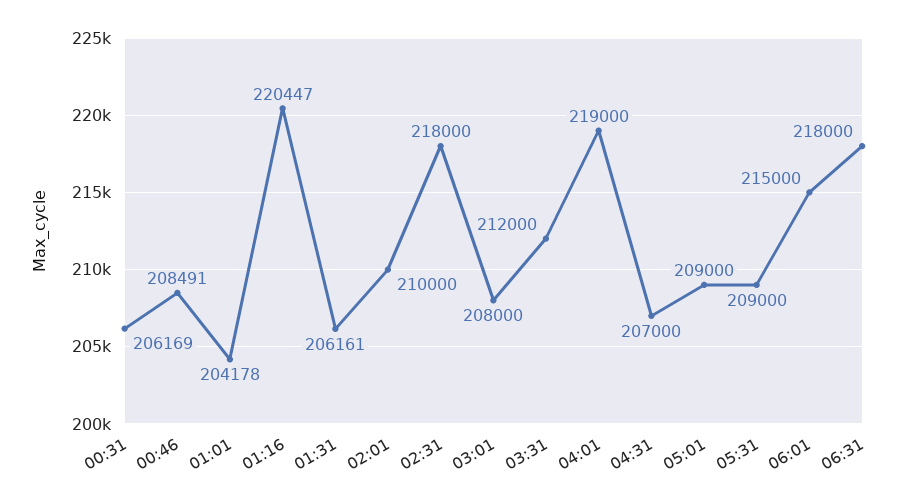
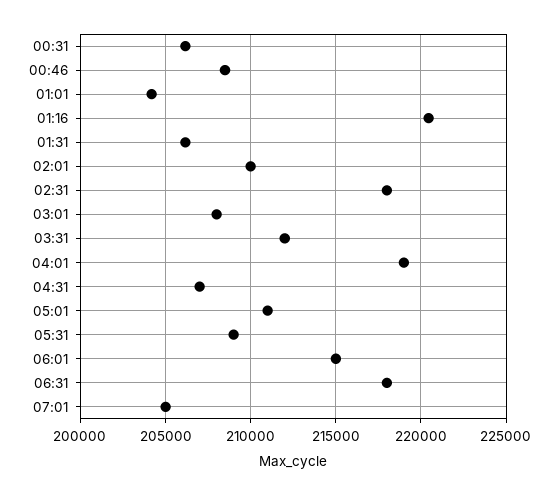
05:01: 209000 -> 211000
07:01: none -> 205000

